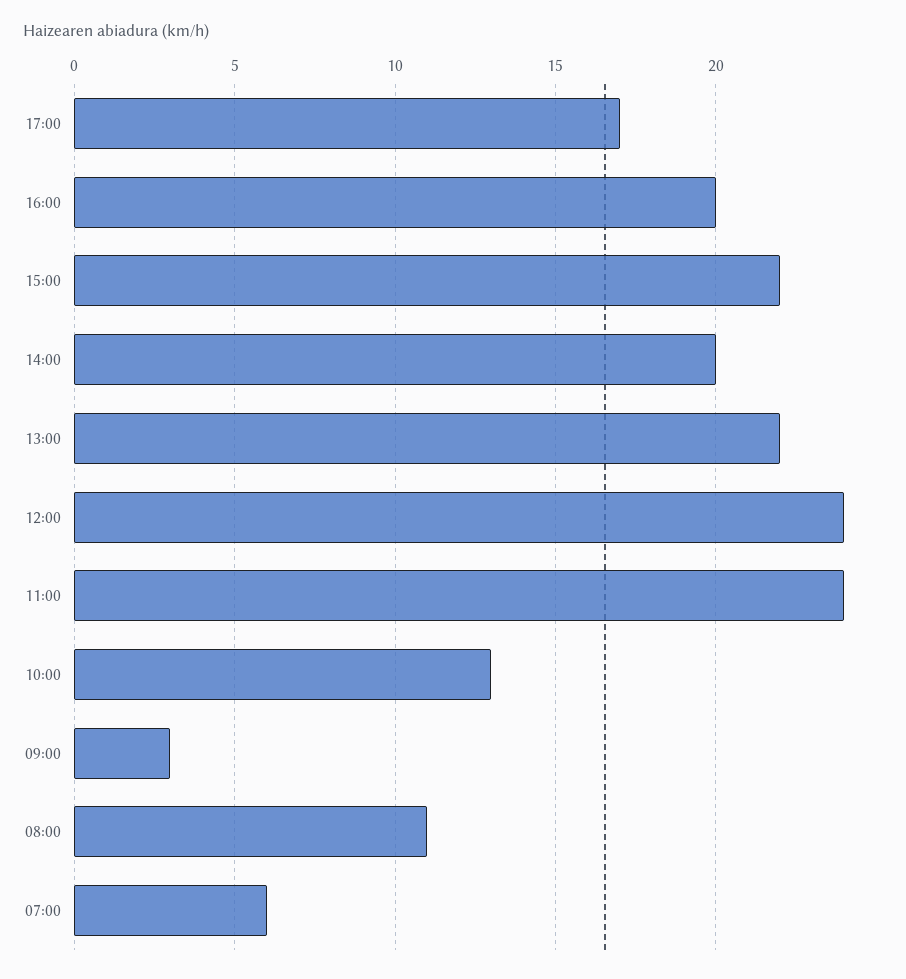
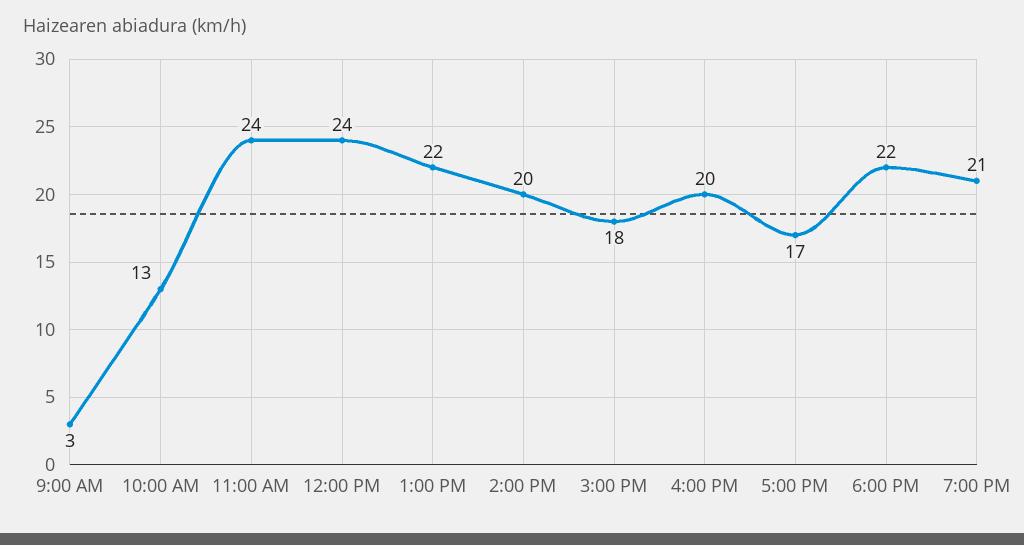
15:00: 22 -> 18
08:00: 11 -> none
07:00: 6 -> none
6:00 PM: none -> 22
7:00 PM: none -> 21

